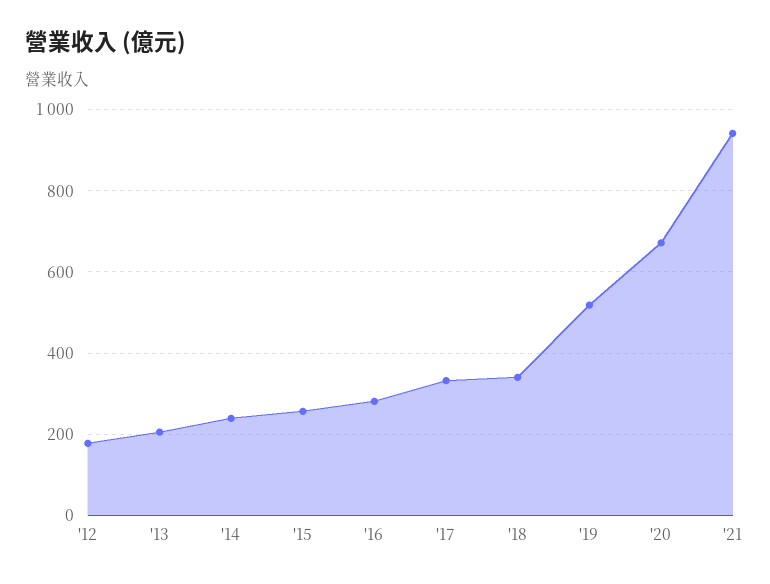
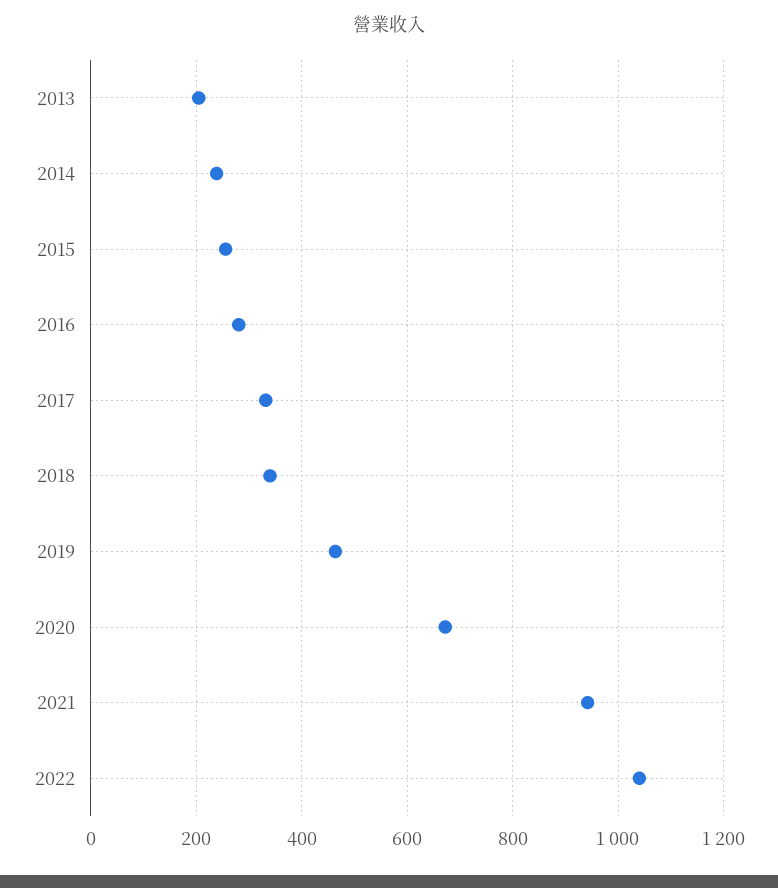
'12: 180 -> none
'19: 520 -> 460
2022: none -> 1040

